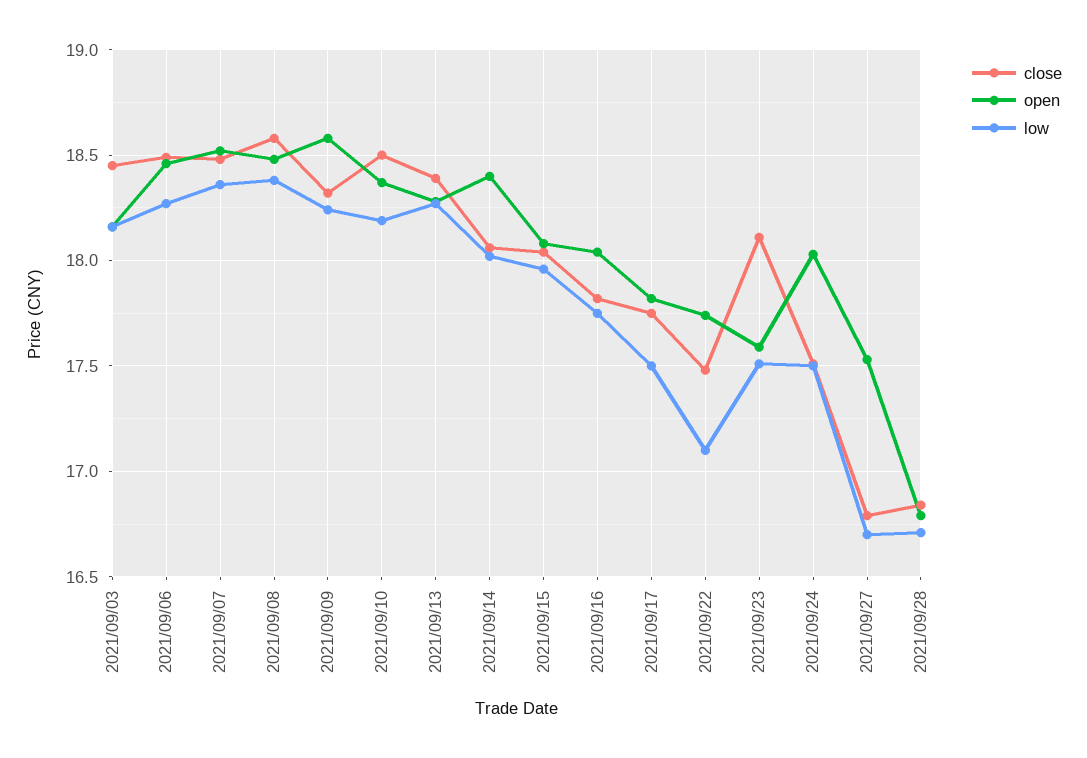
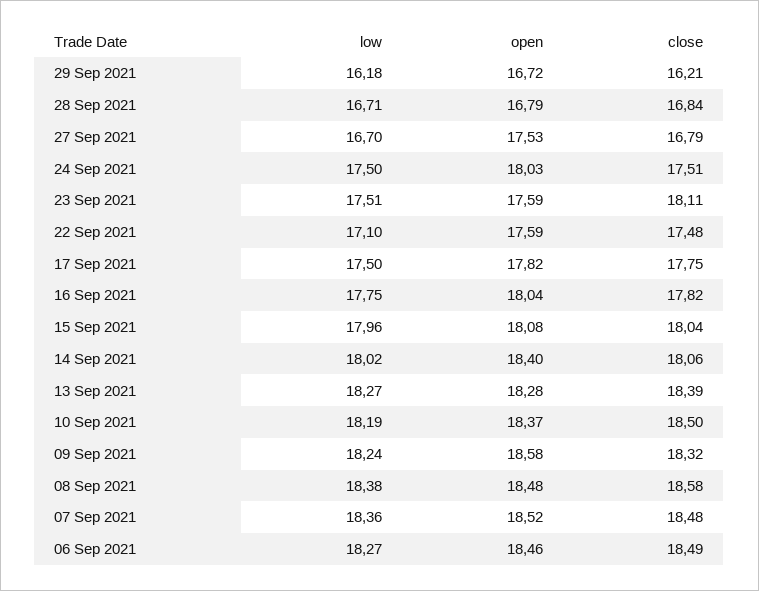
close, 2021/09/03: 18.45 -> none
open, 2021/09/03: 18.15 -> none
low, 2021/09/03: 18.15 -> none
open, 2021/09/22: 17.75 -> 17.59
low, 29 Sep 2021: none -> 16.18
open, 29 Sep 2021: none -> 16.72
close, 29 Sep 2021: none -> 16.21

